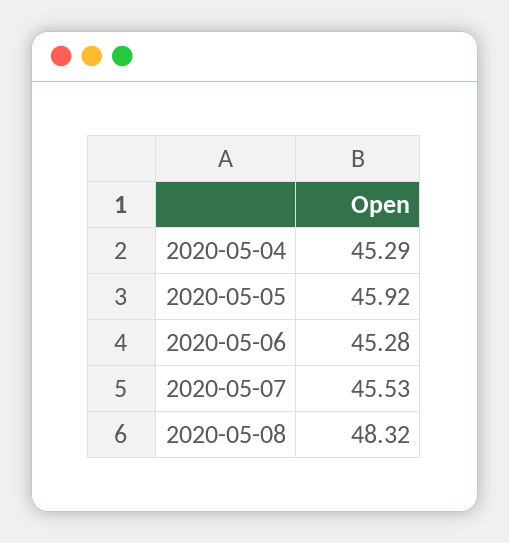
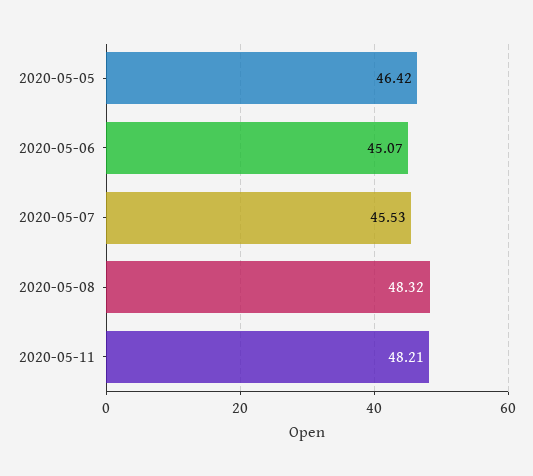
2020-05-04: 45.29 -> none
2020-05-05: 45.92 -> 46.42
2020-05-06: 45.28 -> 45.07
2020-05-11: none -> 48.21

